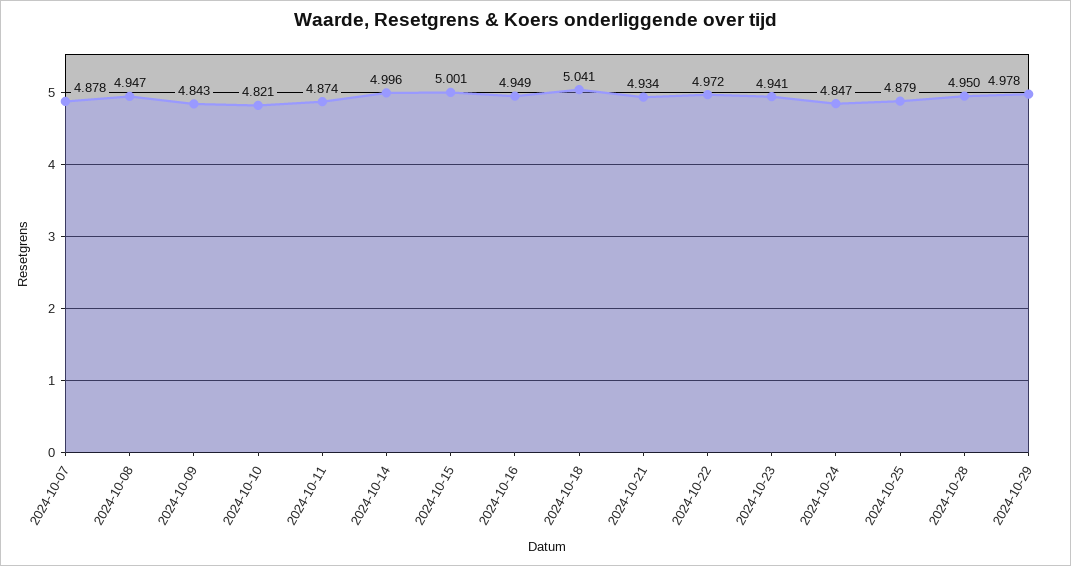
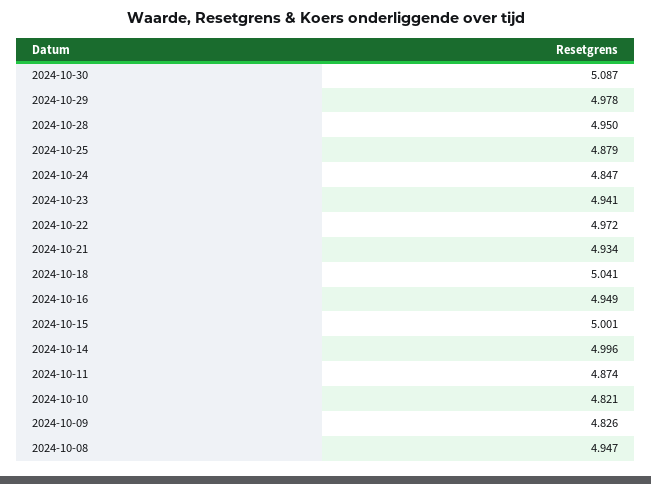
2024-10-07: 4.878 -> none
2024-10-09: 4.843 -> 4.826
2024-10-30: none -> 5.087

